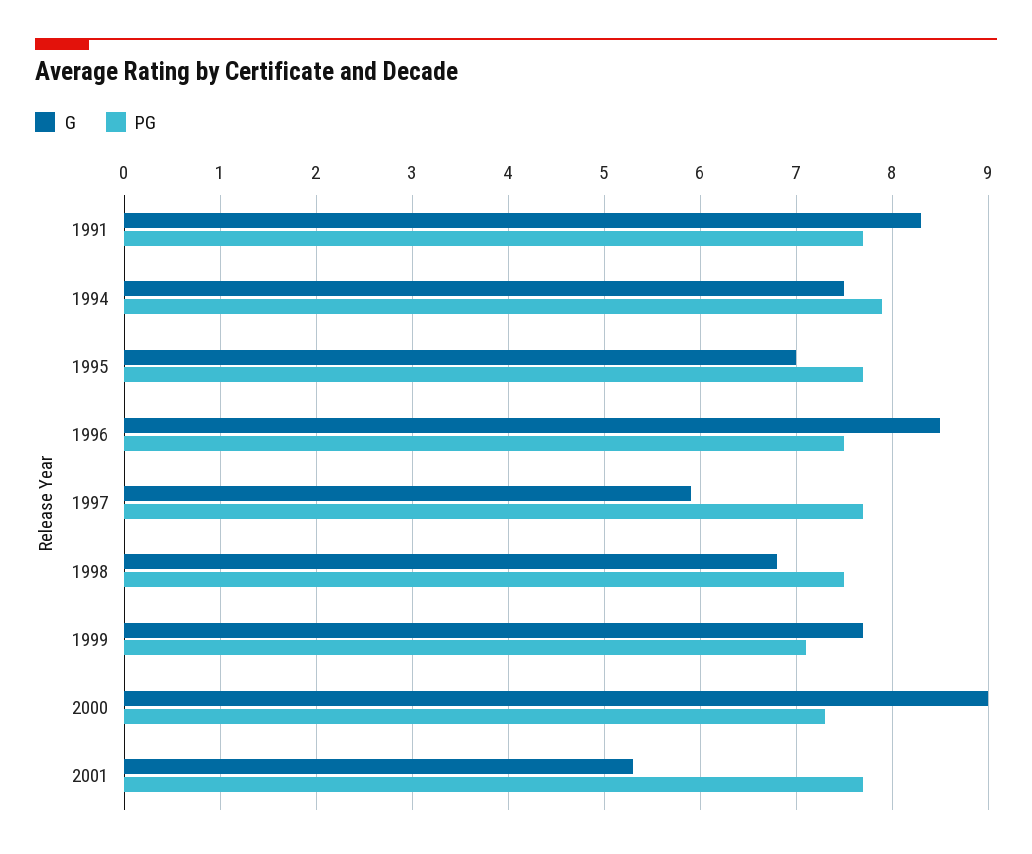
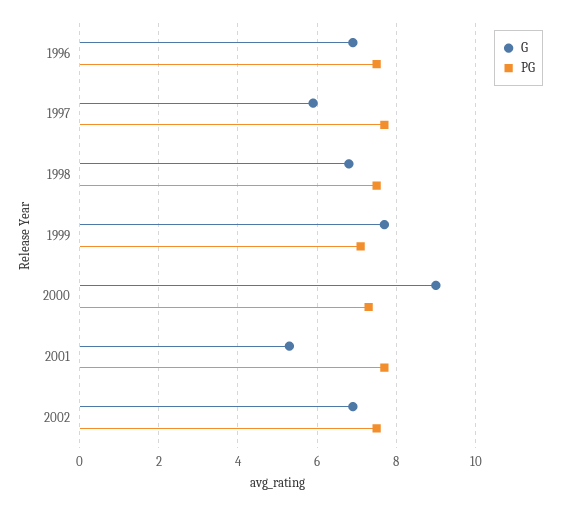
G, 1991: 8.3 -> none
PG, 1991: 7.7 -> none
G, 1994: 7.5 -> none
PG, 1994: 7.9 -> none
G, 1995: 7 -> none
PG, 1995: 7.7 -> none
G, 1996: 8.5 -> 7
G, 2002: none -> 7
PG, 2002: none -> 7.5

